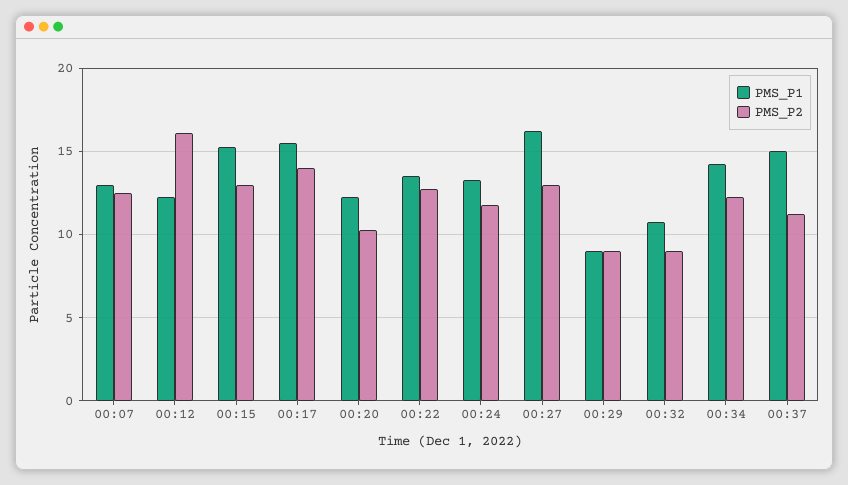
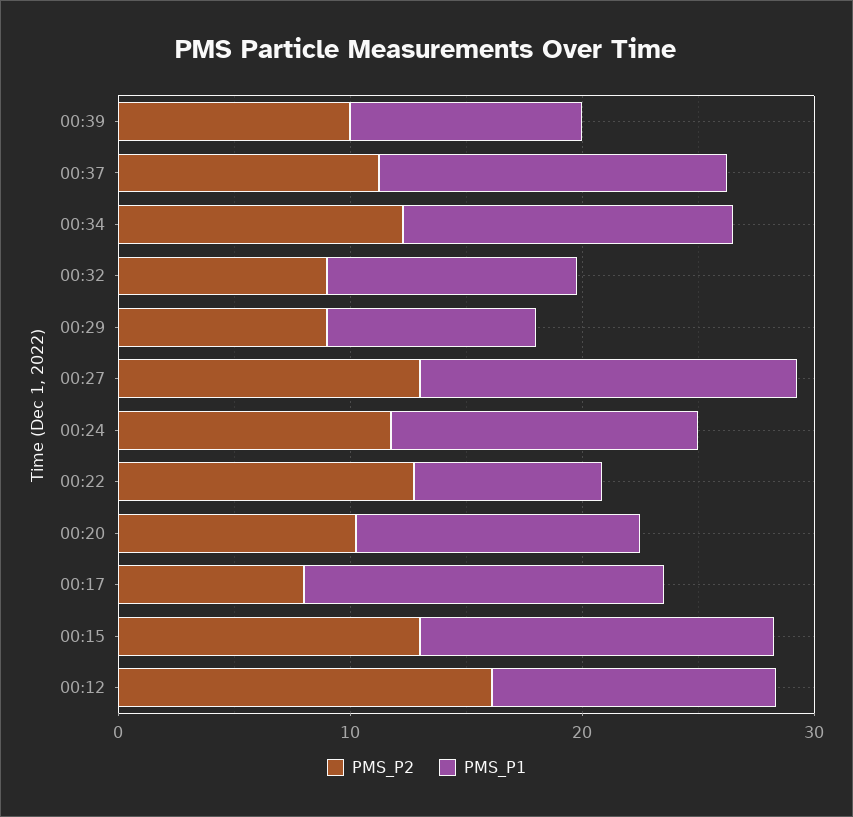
PMS_P1, 00:07: 13 -> none
PMS_P2, 00:07: 12.5 -> none
PMS_P2, 00:17: 14 -> 8
PMS_P1, 00:22: 13.5 -> 8
PMS_P2, 00:39: none -> 10
PMS_P1, 00:39: none -> 10

